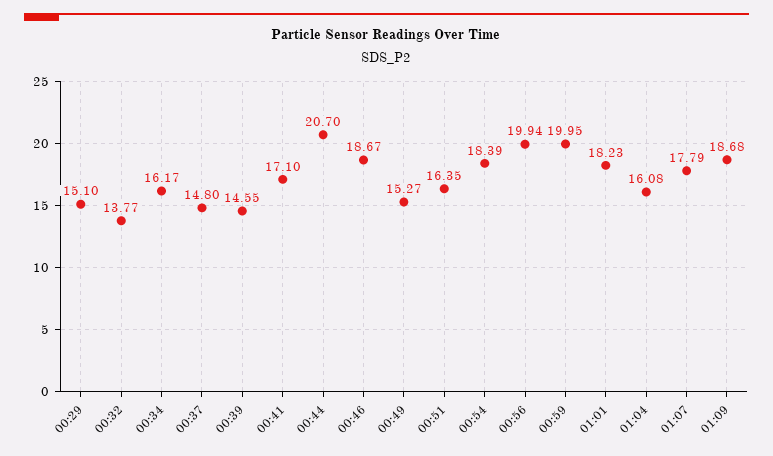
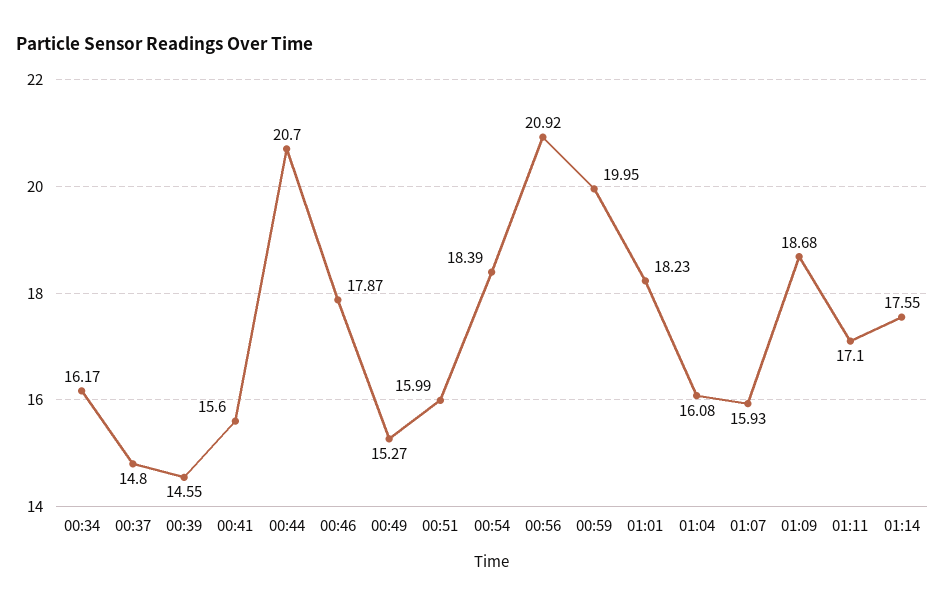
00:29: 15.1 -> none
00:32: 13.77 -> none
00:41: 17.1 -> 15.6
00:46: 18.67 -> 17.87
00:51: 16.35 -> 15.99
00:56: 19.94 -> 20.92
01:07: 17.79 -> 15.93
01:11: none -> 17.1
01:14: none -> 17.55

